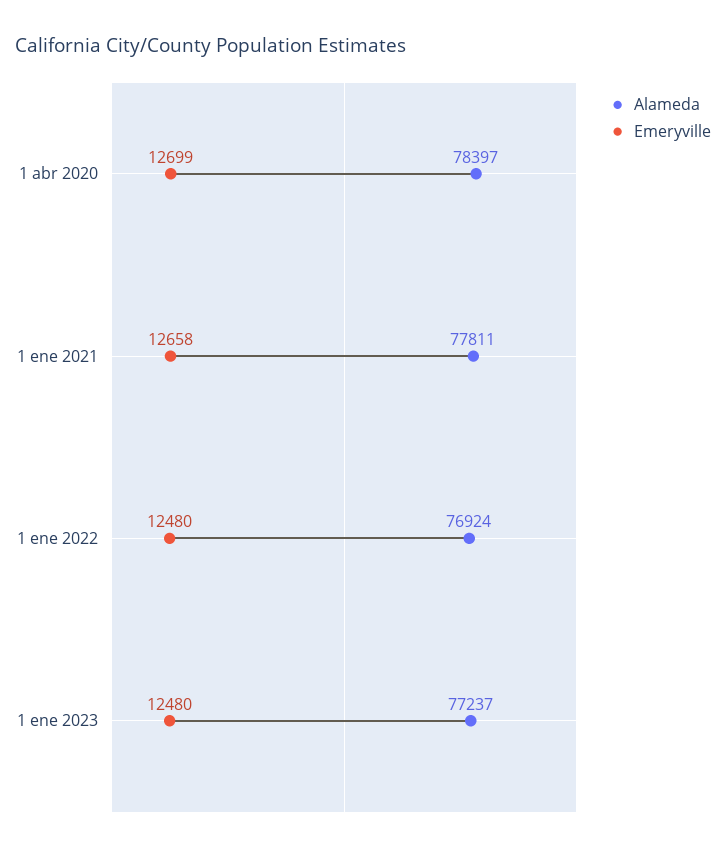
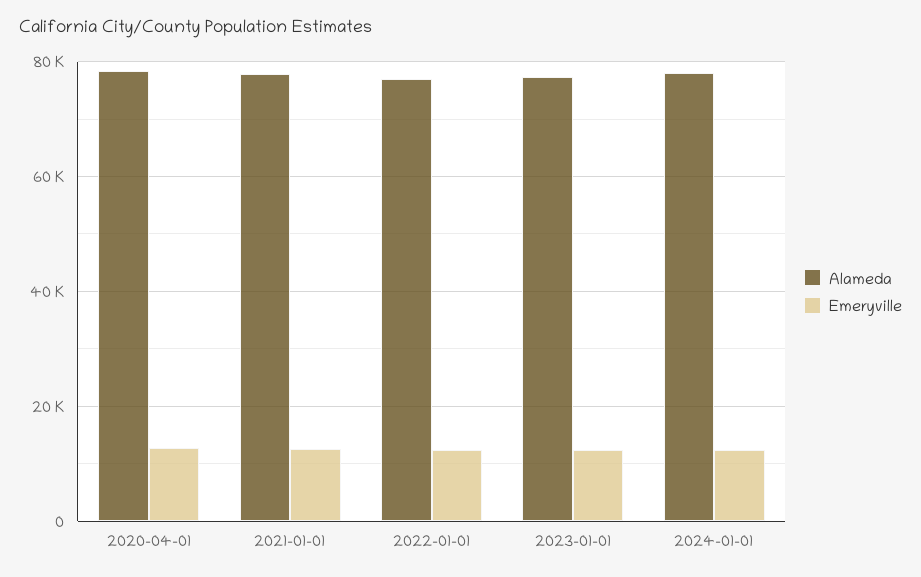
Alameda, 2024-01-01: none -> 78000
Emeryville, 2024-01-01: none -> 12000

